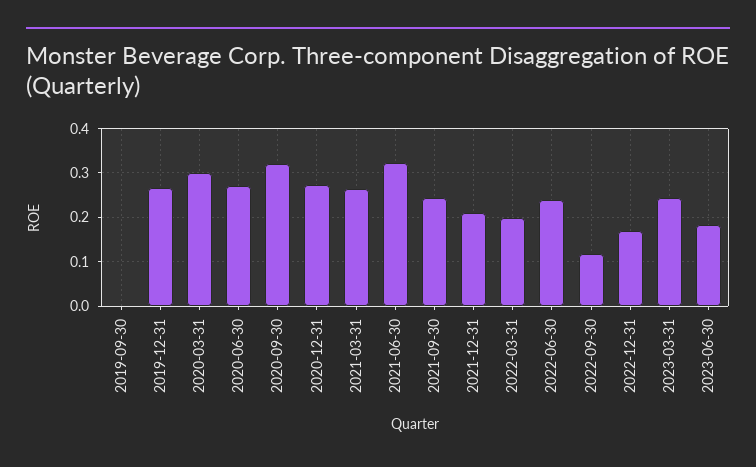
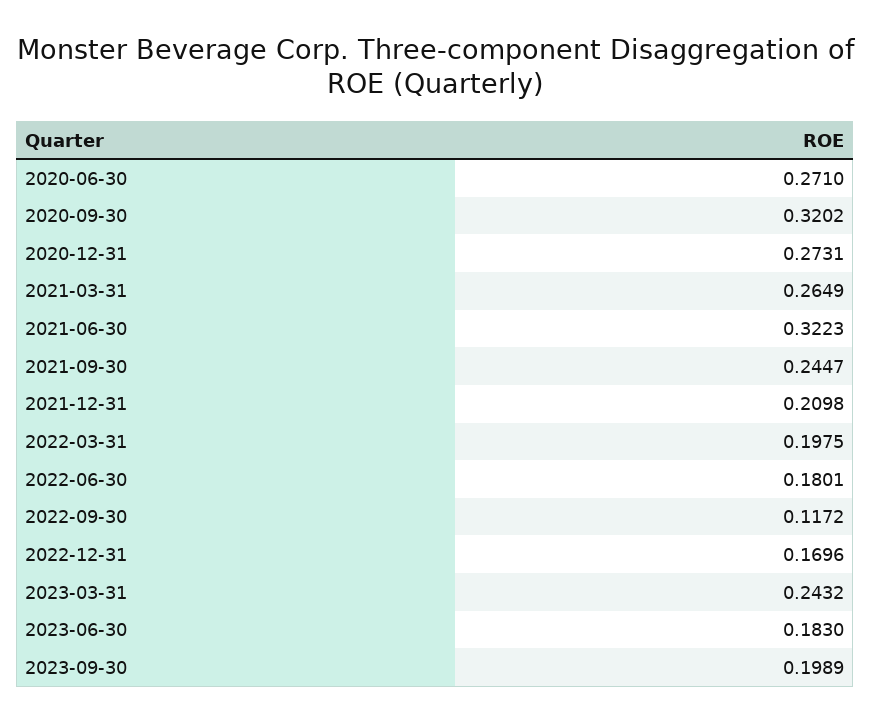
2019-09-30: 0 -> none
2019-12-31: 0.26 -> none
2020-03-31: 0.3 -> none
2022-06-30: 0.24 -> 0.1801
2023-09-30: none -> 0.1989

